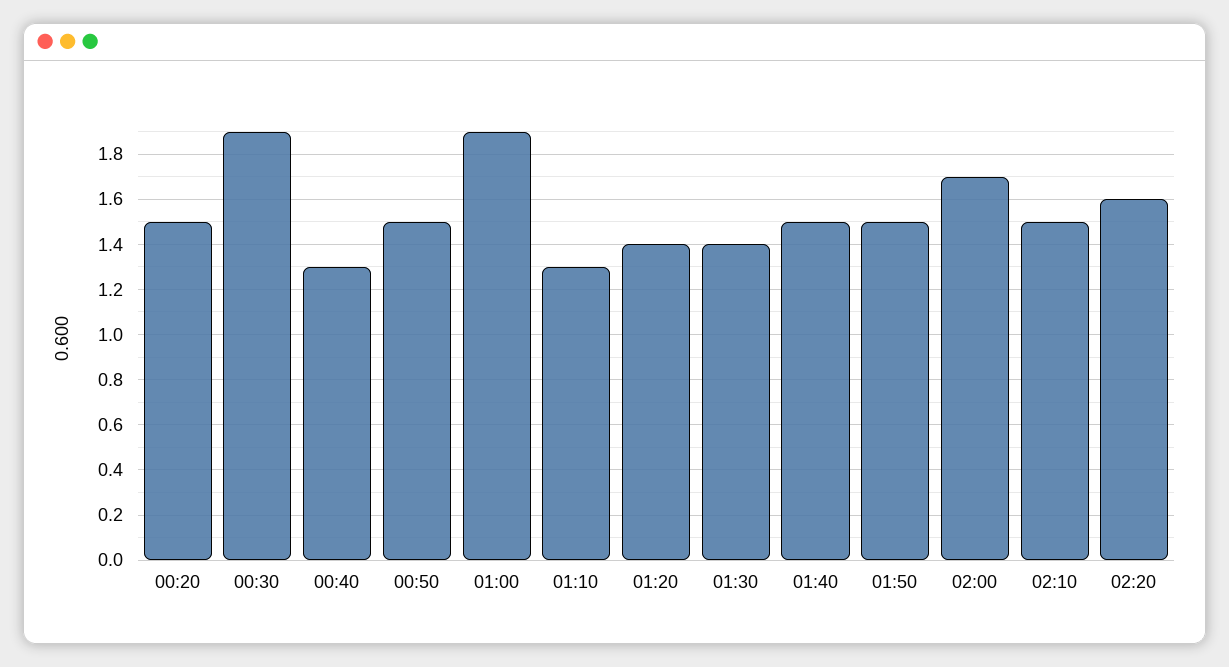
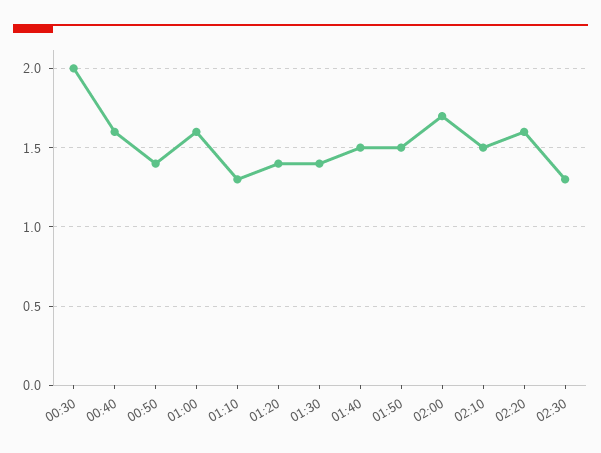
00:20: 1.5 -> none
00:30: 1.9 -> 2
00:40: 1.3 -> 1.6
00:50: 1.5 -> 1.4
01:00: 1.9 -> 1.6
02:30: none -> 1.3

